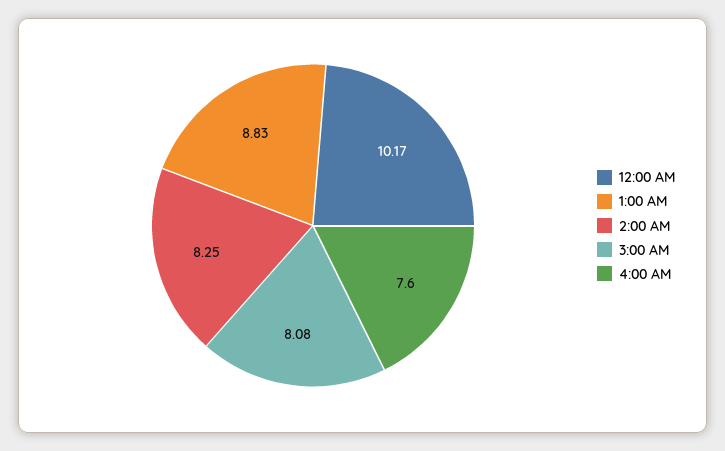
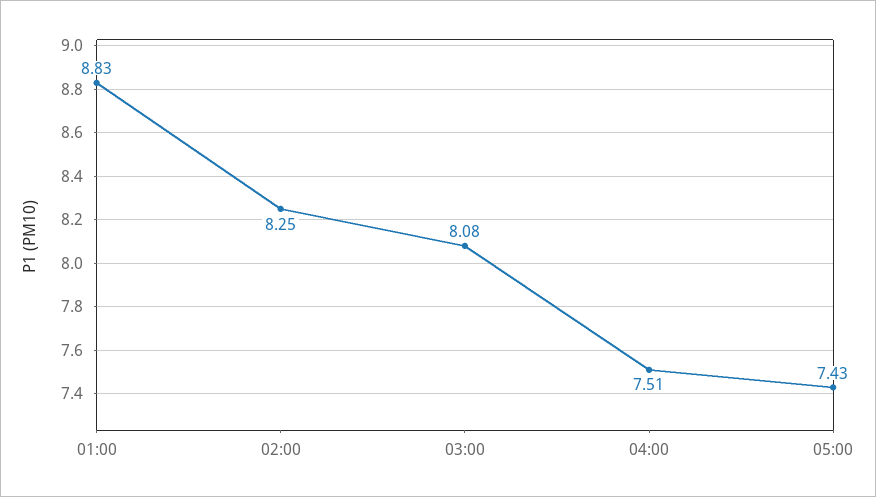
12:00 AM: 10.17 -> none
4:00 AM: 7.6 -> 7.51
05:00: none -> 7.43

